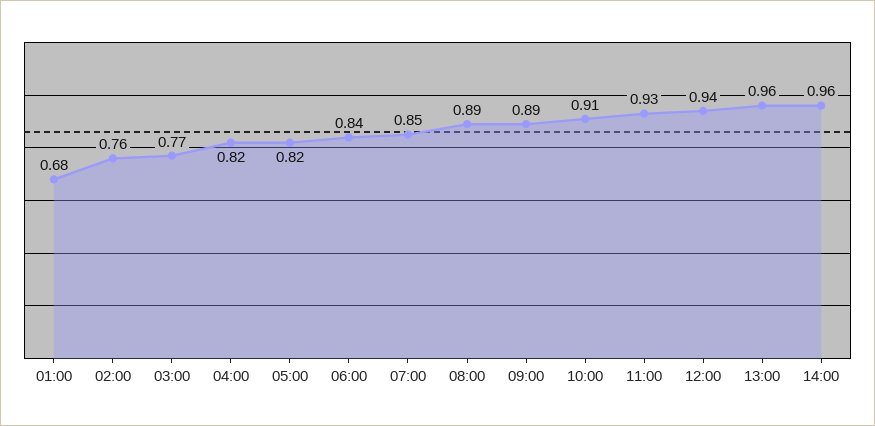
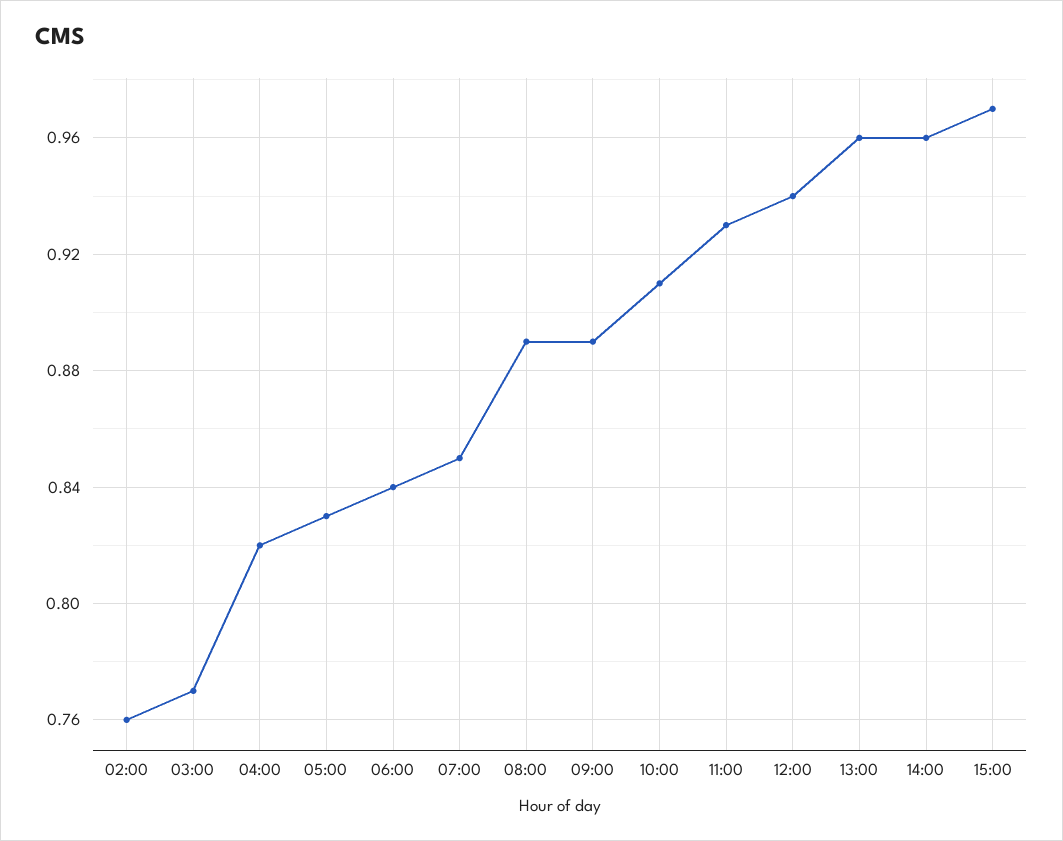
01:00: 0.68 -> none
05:00: 0.82 -> 0.83
15:00: none -> 0.97

